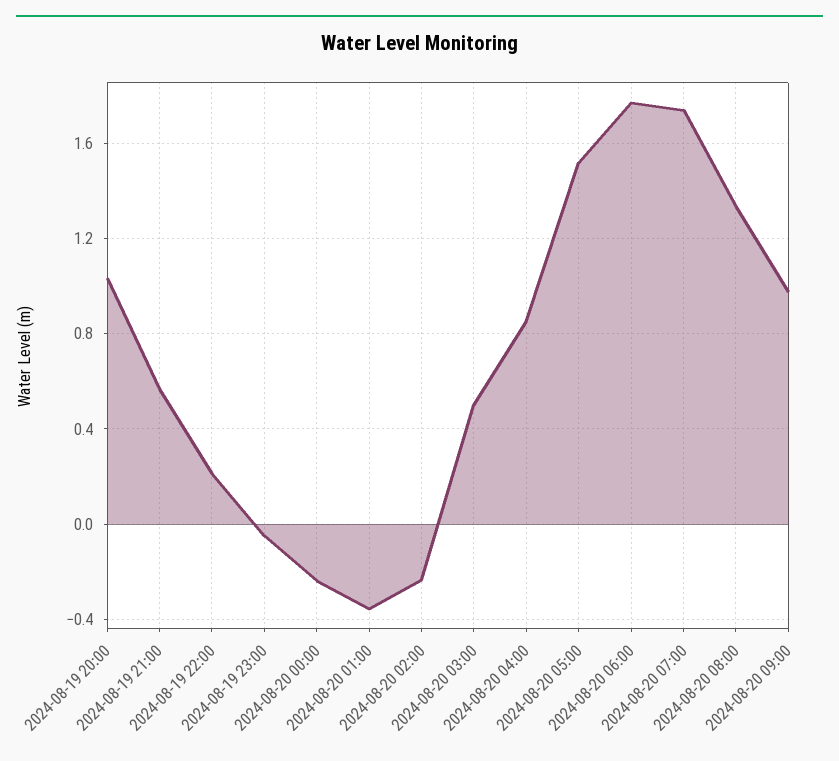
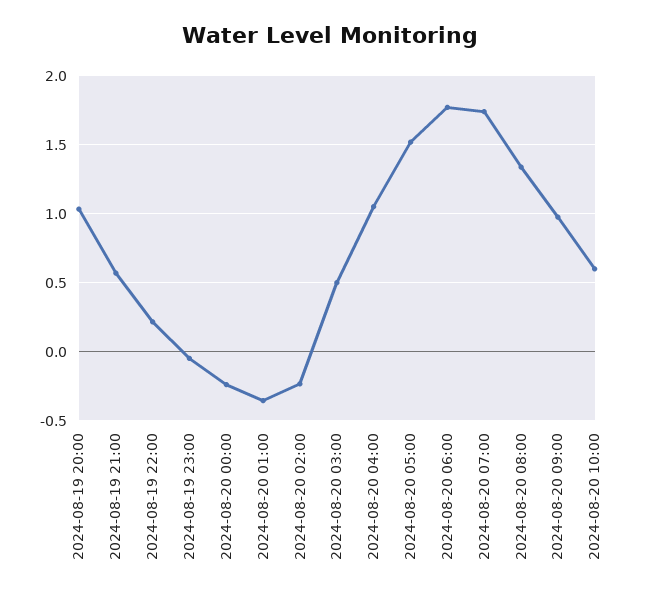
2024-08-20 04:00: 0.85 -> 1.05
2024-08-20 10:00: none -> 0.6

